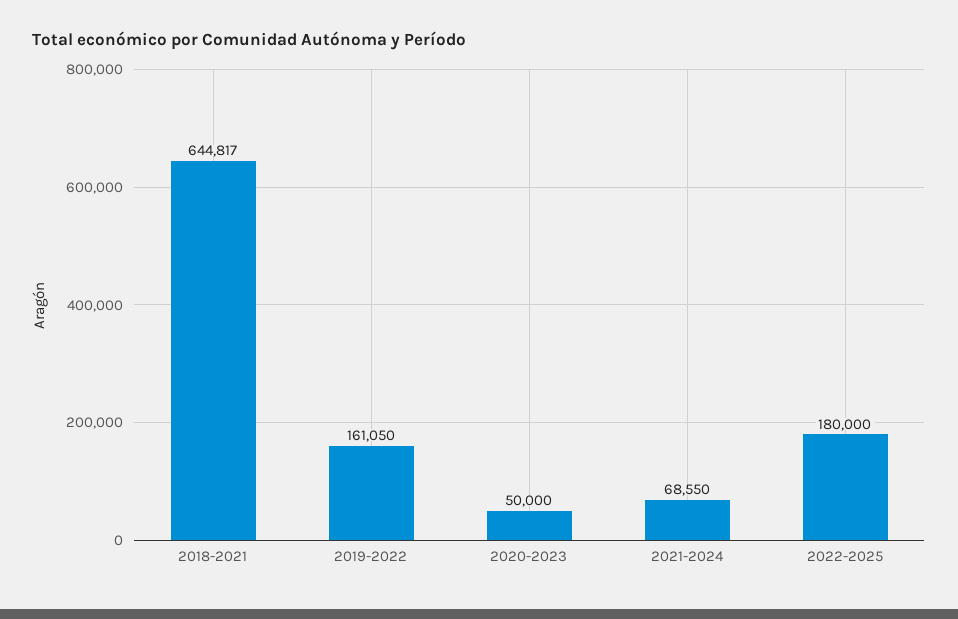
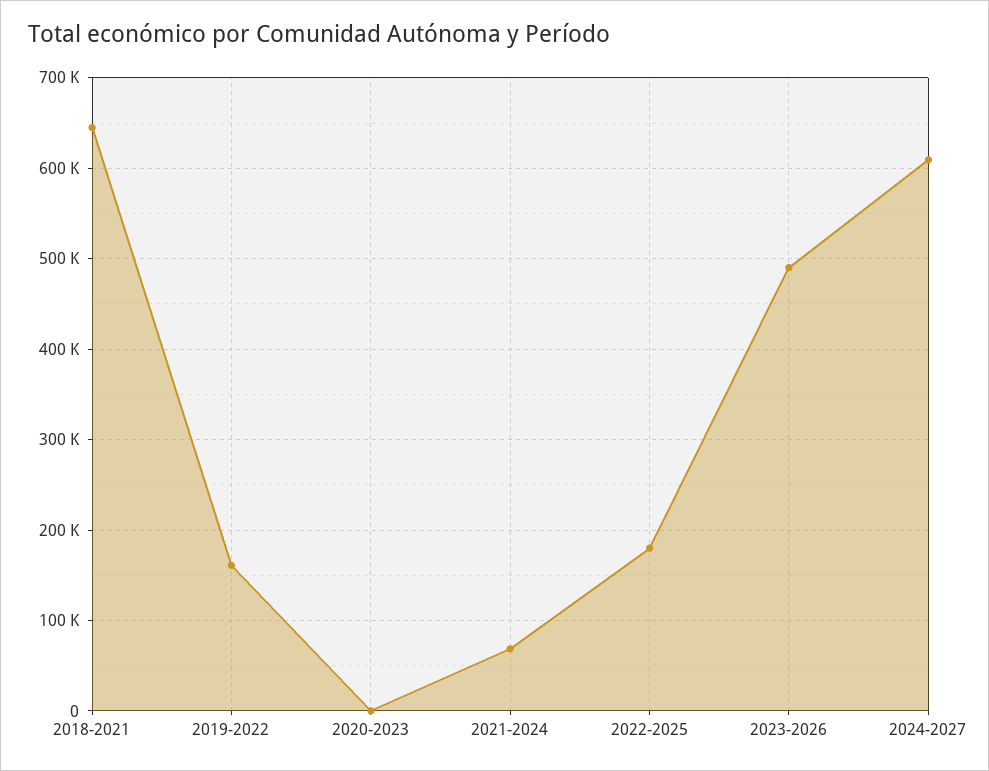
2020-2023: 50000 -> 0
2023-2026: none -> 490000
2024-2027: none -> 610000

